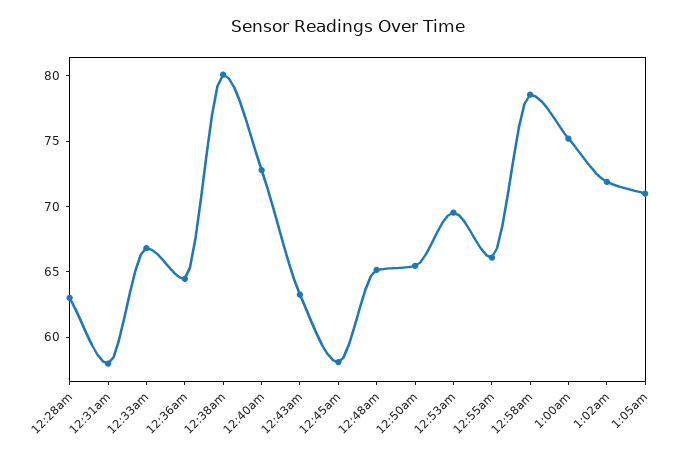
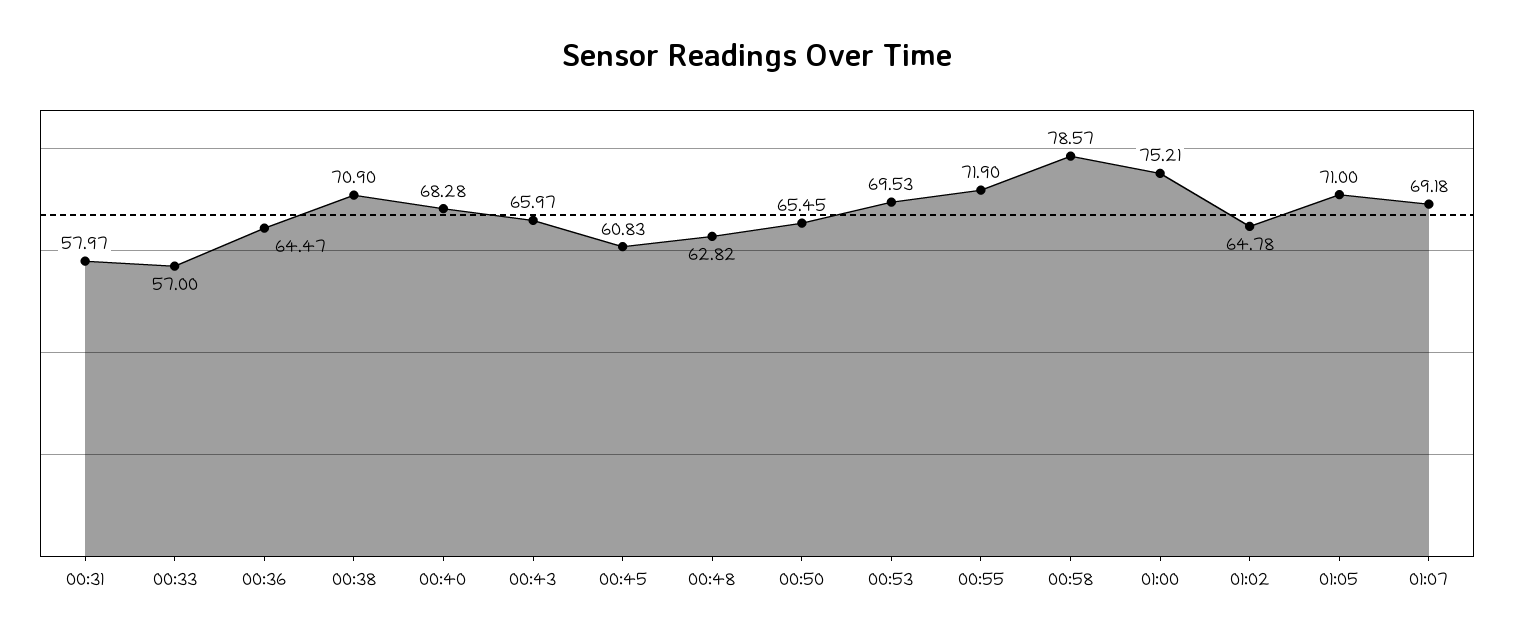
12:28am: 63 -> none
12:33am: 67 -> 57
12:38am: 80 -> 70.9
12:40am: 73 -> 68.28
12:43am: 63 -> 65.97
12:45am: 58 -> 60.83
12:48am: 65 -> 62.82
12:55am: 66 -> 71.9
1:02am: 72 -> 64.78
01:07: none -> 69.18

